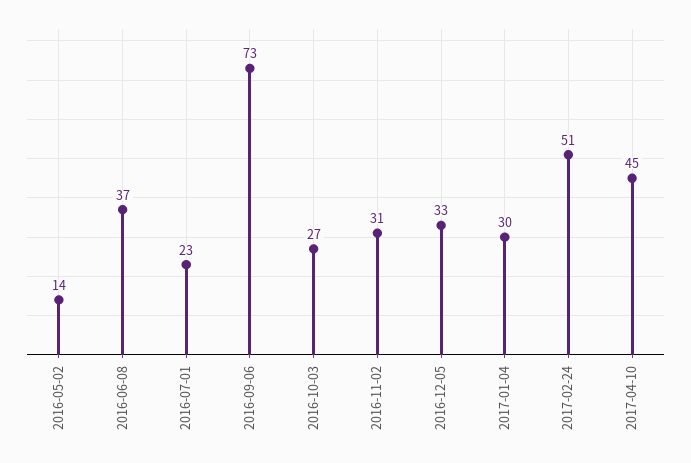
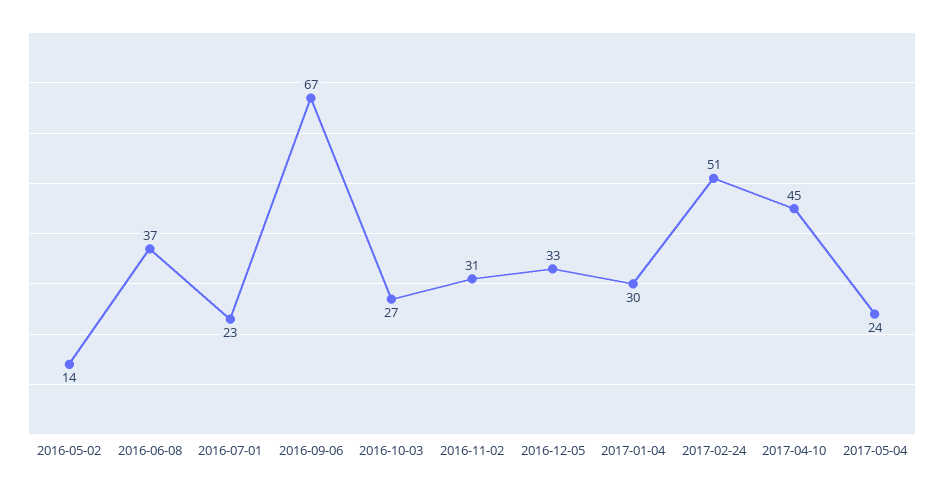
2016-09-06: 73 -> 67
2017-05-04: none -> 24

